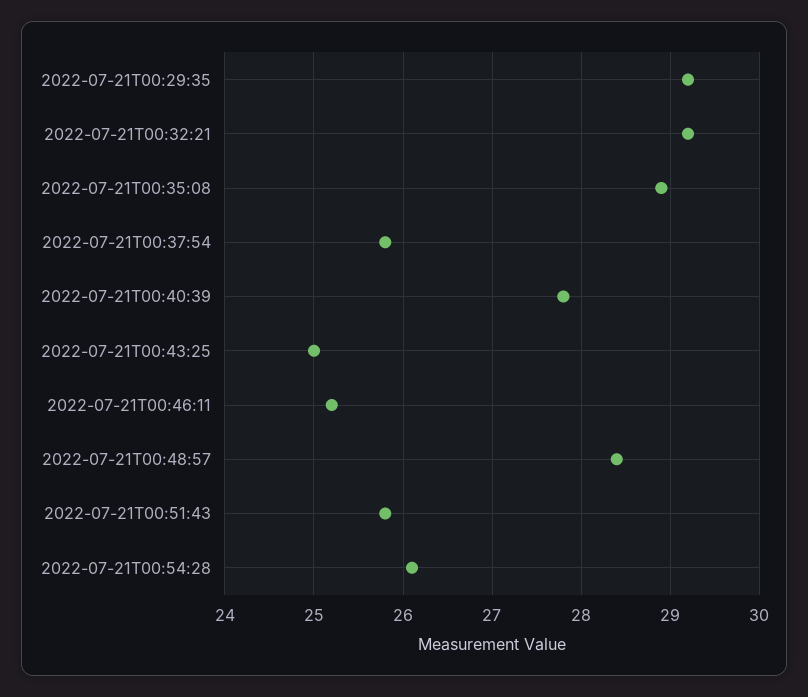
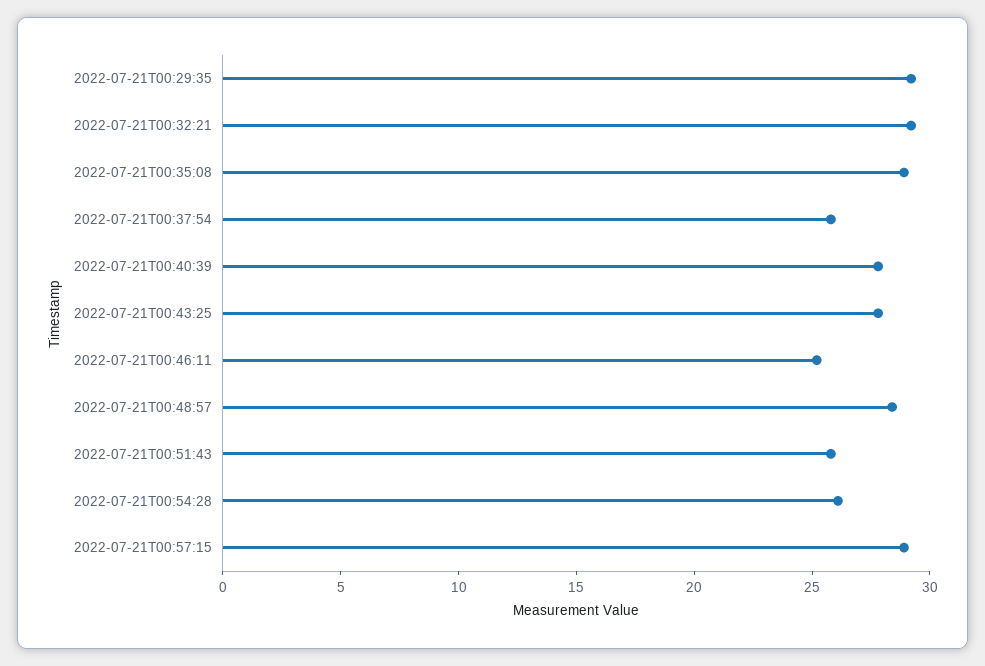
2022-07-21T00:43:25: 25 -> 28
2022-07-21T00:57:15: none -> 29

